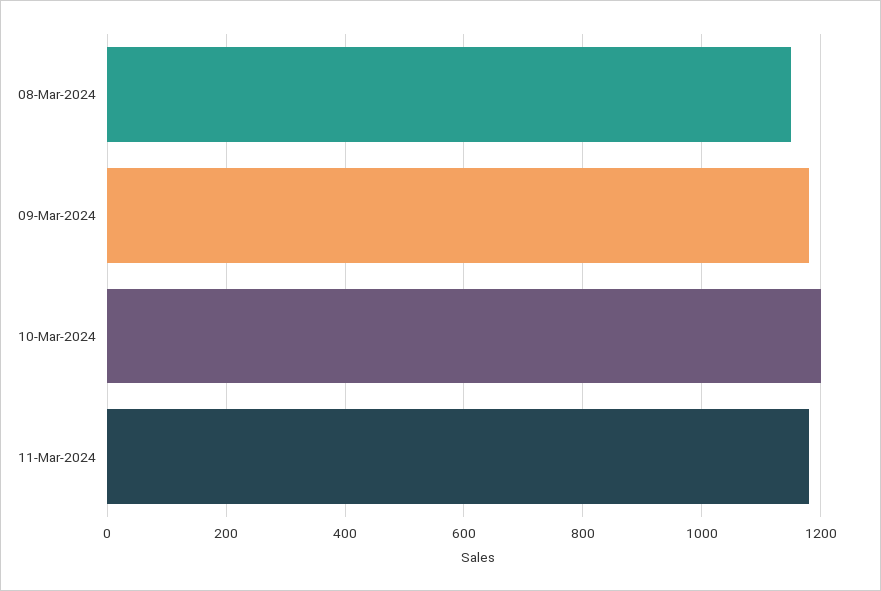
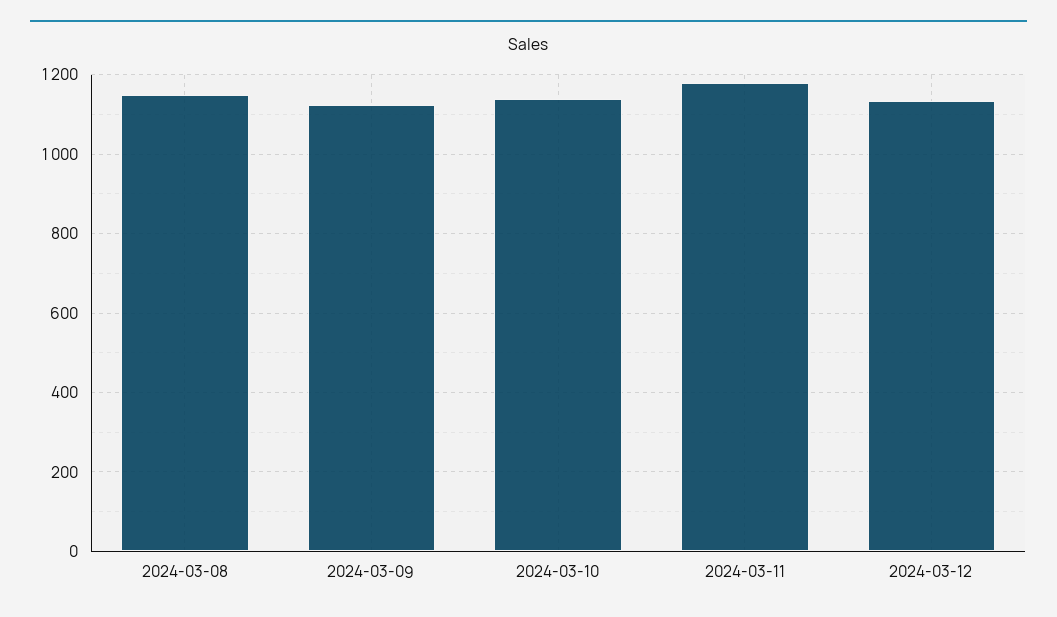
09-Mar-2024: 1180 -> 1120
10-Mar-2024: 1200 -> 1140
2024-03-12: none -> 1140

